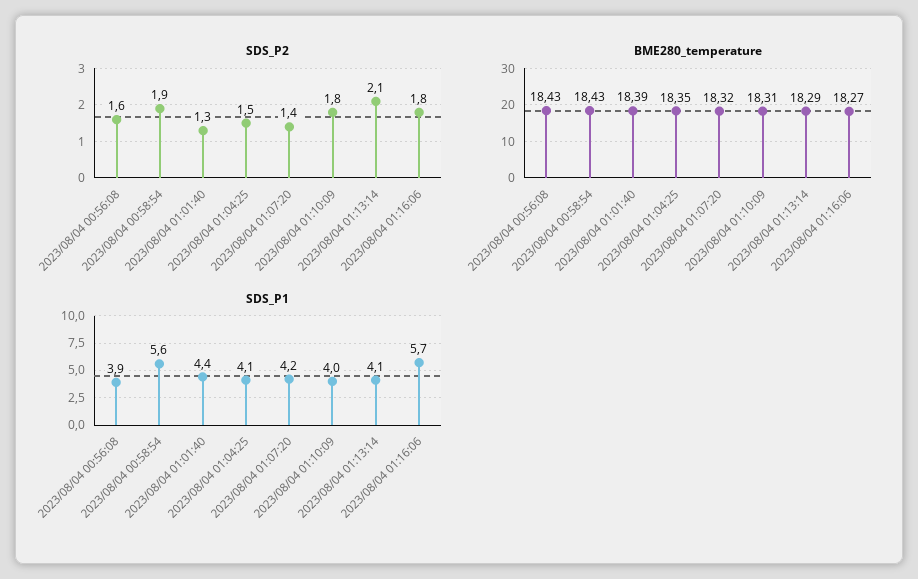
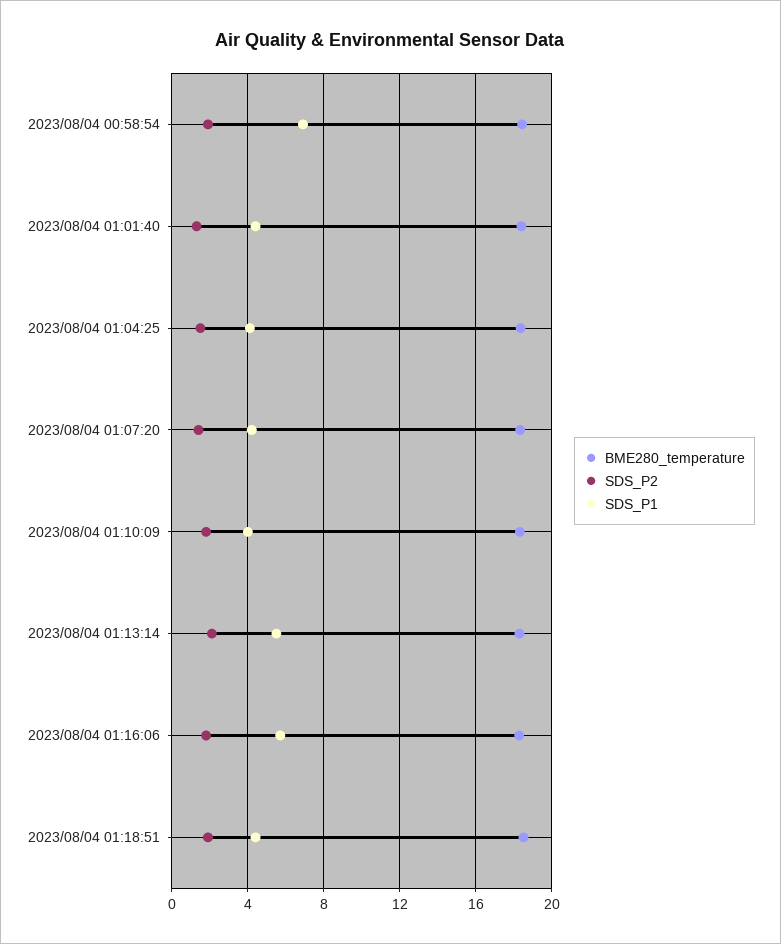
SDS_P2, 2023/08/04 00:56:08: 1.6 -> none
BME280_temperature, 2023/08/04 00:56:08: 18.43 -> none
SDS_P1, 2023/08/04 00:56:08: 3.9 -> none
SDS_P1, 2023/08/04 00:58:54: 5.6 -> 7
SDS_P1, 2023/08/04 01:13:14: 4.1 -> 5.5
BME280_temperature, 2023/08/04 01:18:51: none -> 18.5
SDS_P2, 2023/08/04 01:18:51: none -> 2
SDS_P1, 2023/08/04 01:18:51: none -> 4.5

